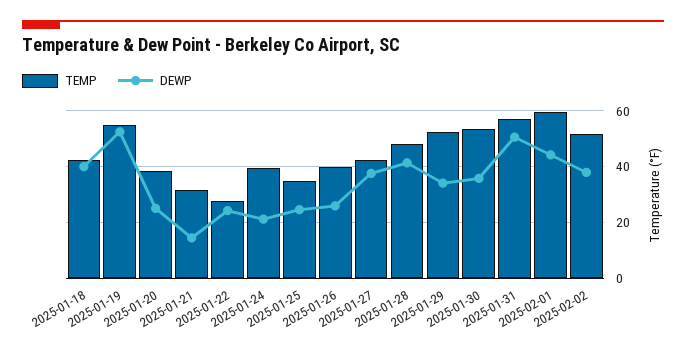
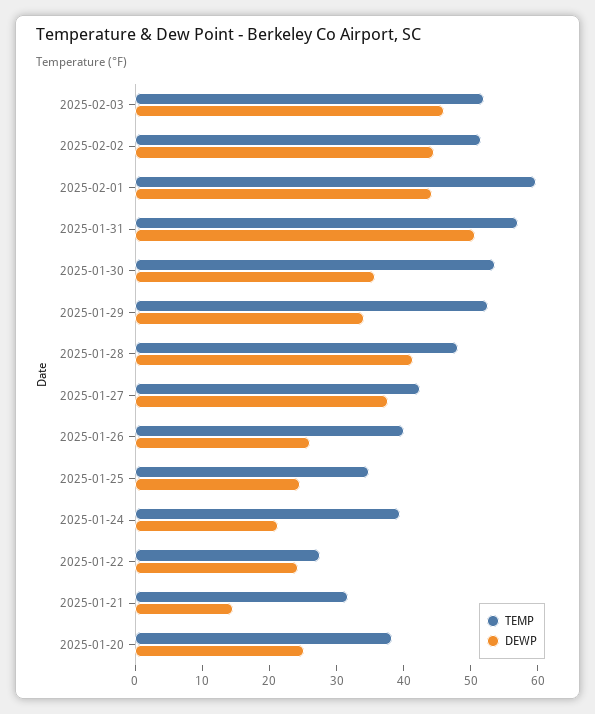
TEMP, 2025-01-18: 42.5 -> none
DEWP, 2025-01-18: 40 -> none
TEMP, 2025-01-19: 55 -> none
DEWP, 2025-01-19: 52.5 -> none
DEWP, 2025-02-02: 37.5 -> 44
TEMP, 2025-02-03: none -> 52
DEWP, 2025-02-03: none -> 46

